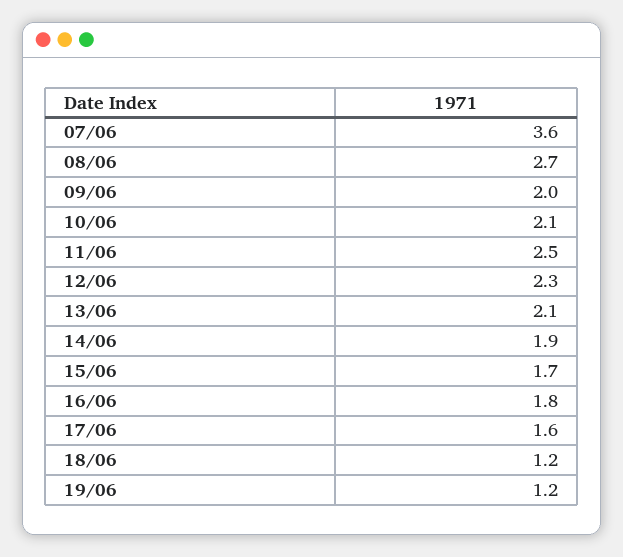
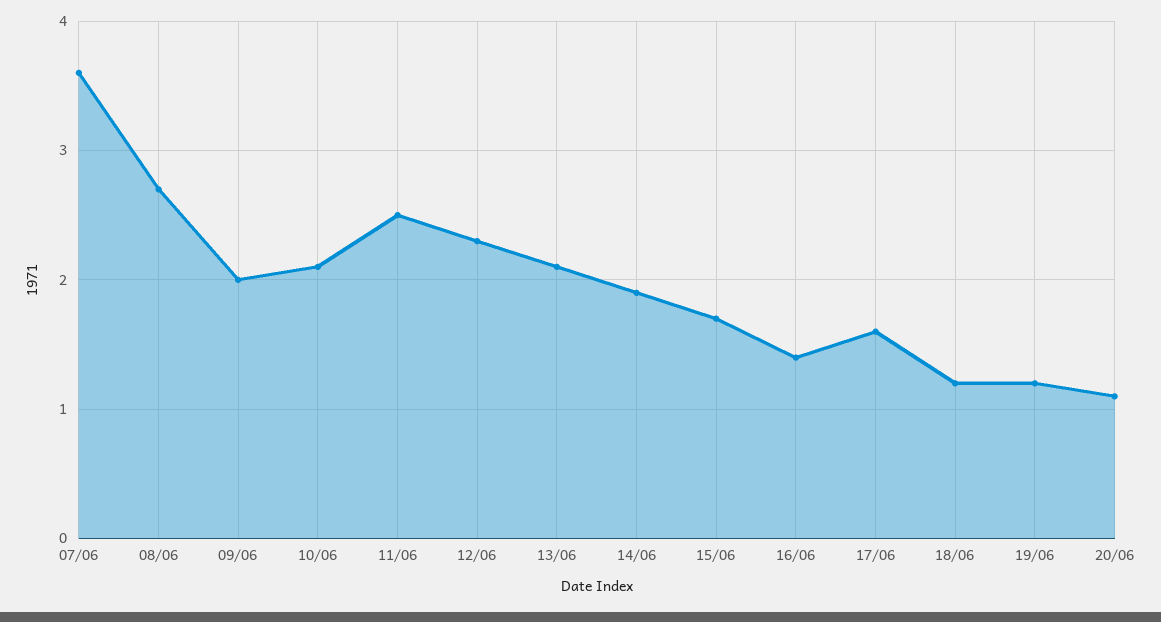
16/06: 1.8 -> 1.4
20/06: none -> 1.1

